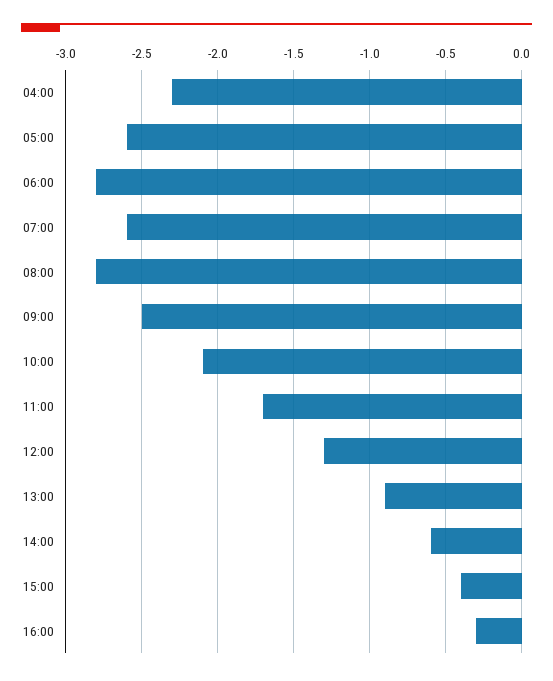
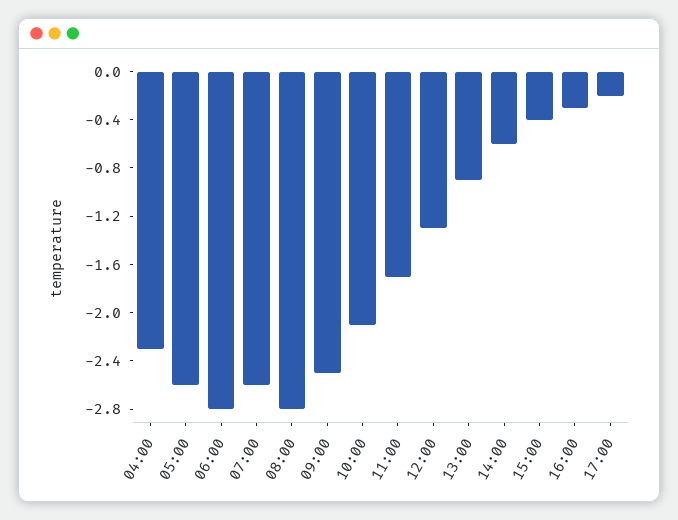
17:00: none -> -0.2

